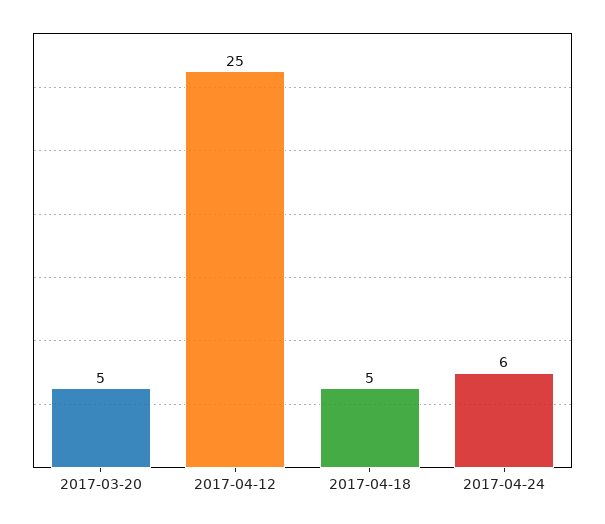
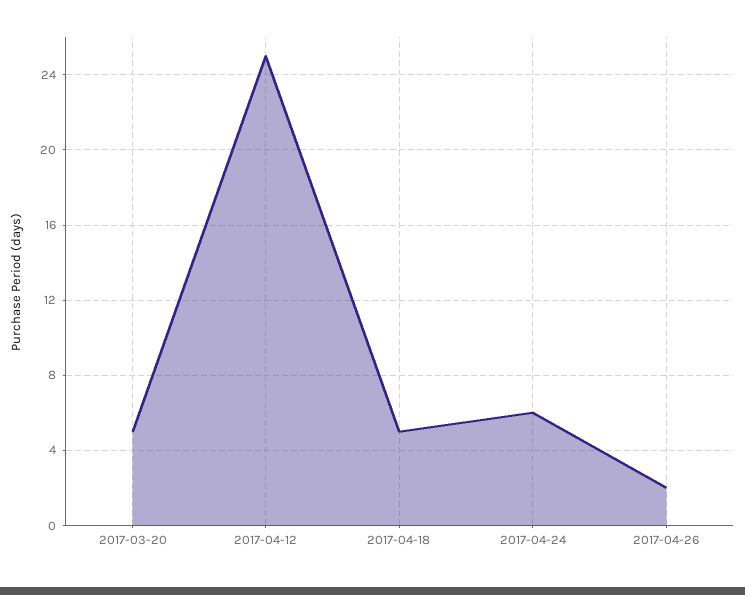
2017-04-26: none -> 2

